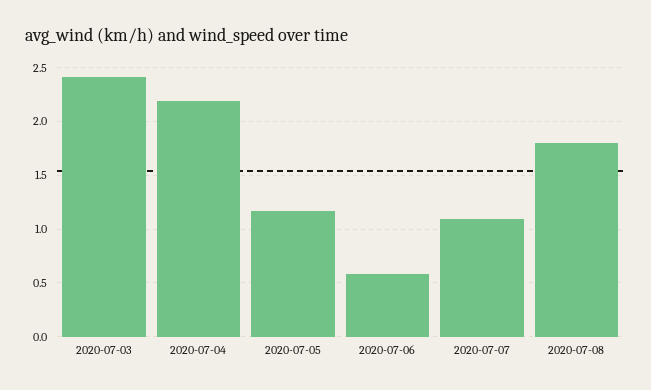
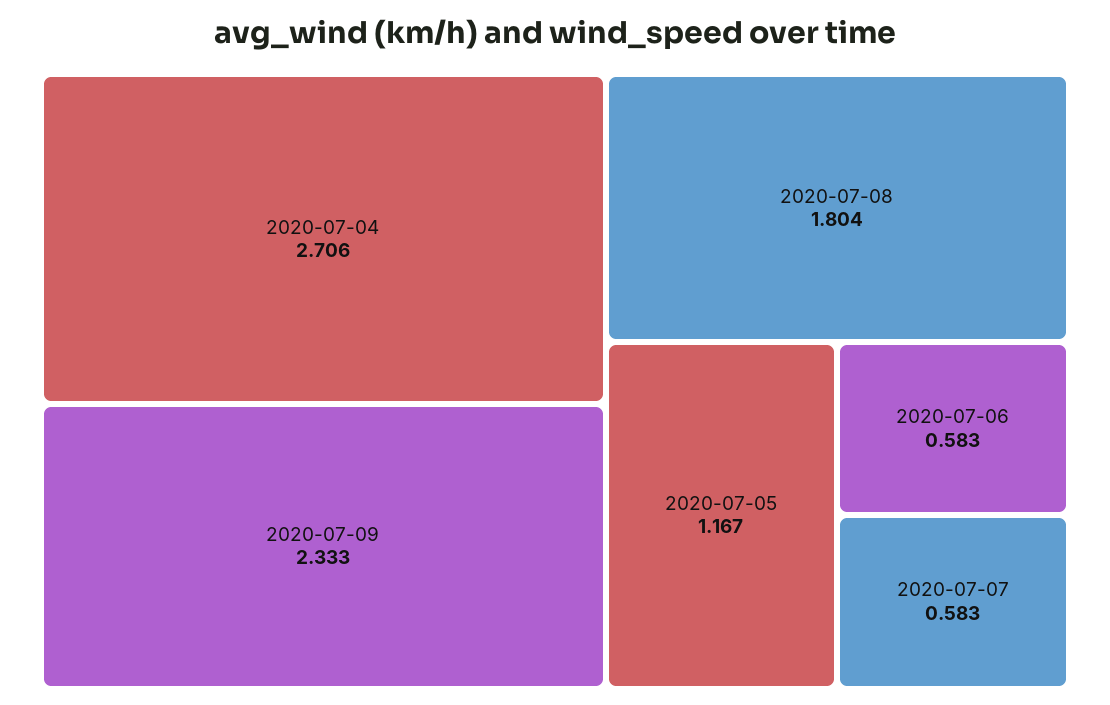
2020-07-03: 2.4 -> none
2020-07-04: 2.2 -> 2.706
2020-07-07: 1.1 -> 0.583
2020-07-09: none -> 2.333

